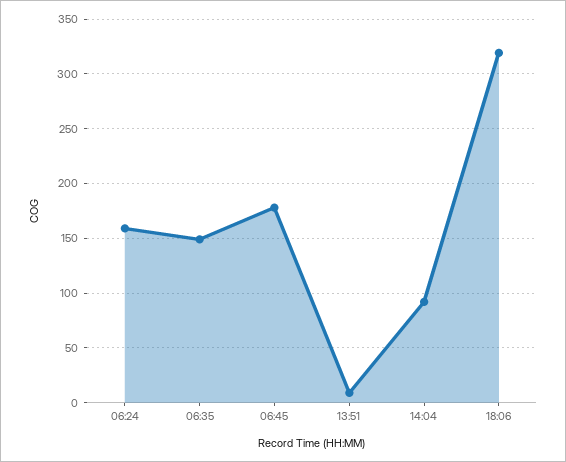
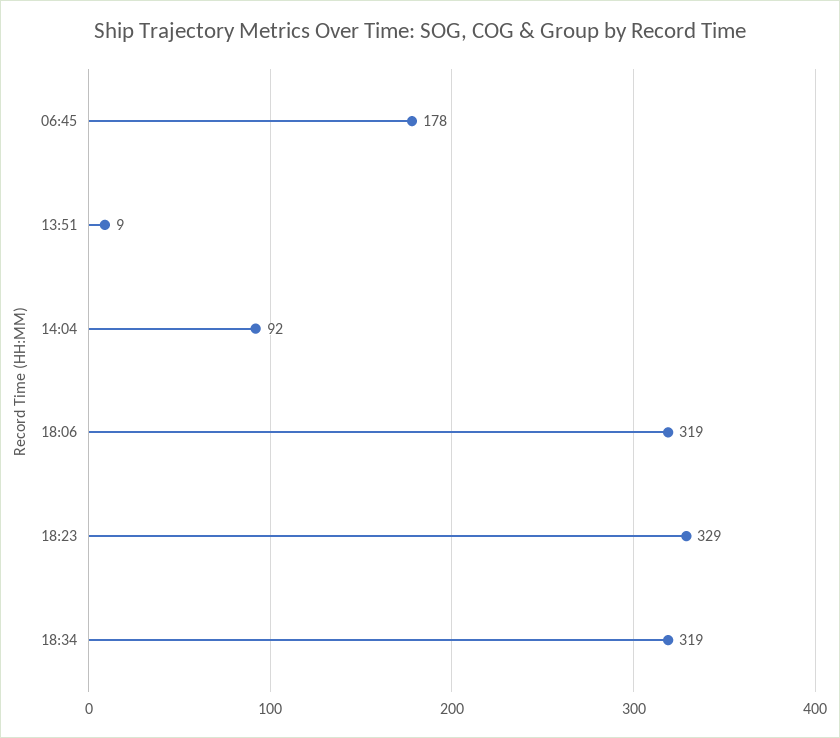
06:24: 160 -> none
06:35: 150 -> none
18:23: none -> 329
18:34: none -> 319

